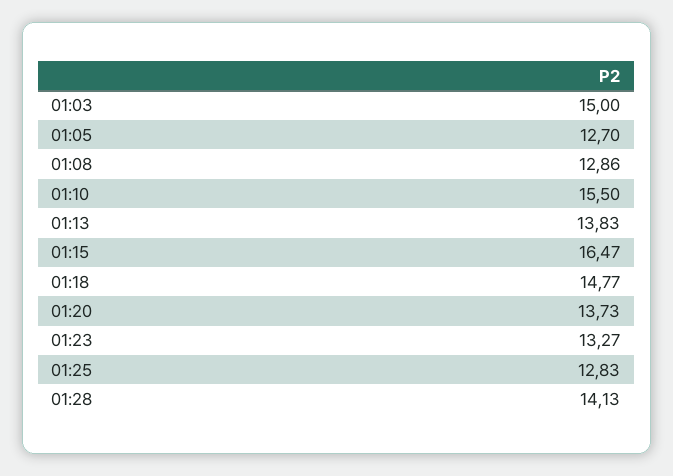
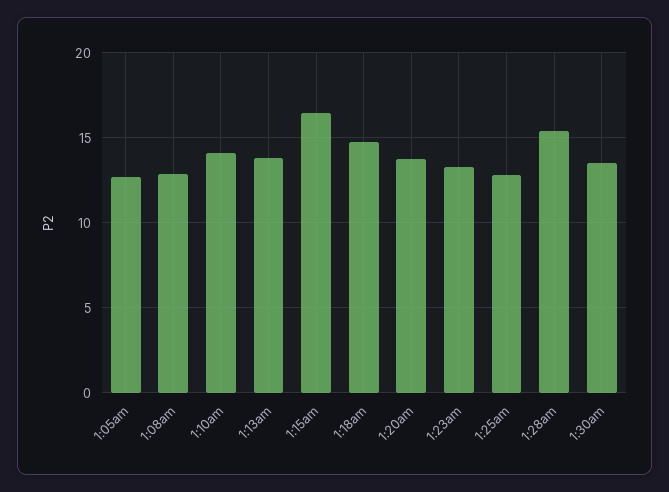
01:03: 15 -> none
01:10: 15.5 -> 14
01:28: 14.13 -> 15.5
1:30am: none -> 13.5

